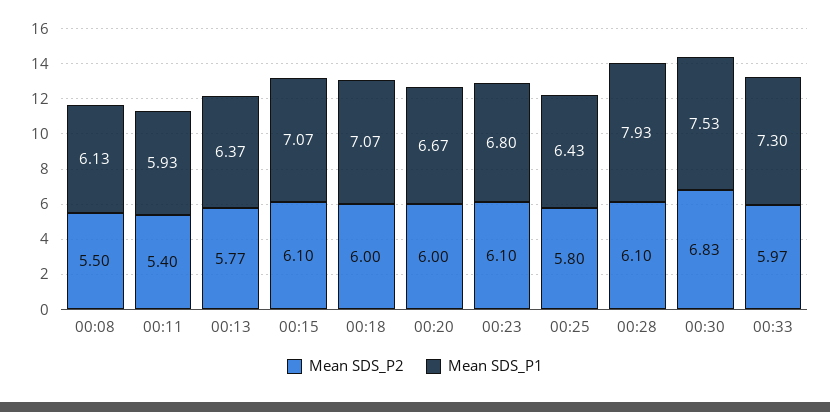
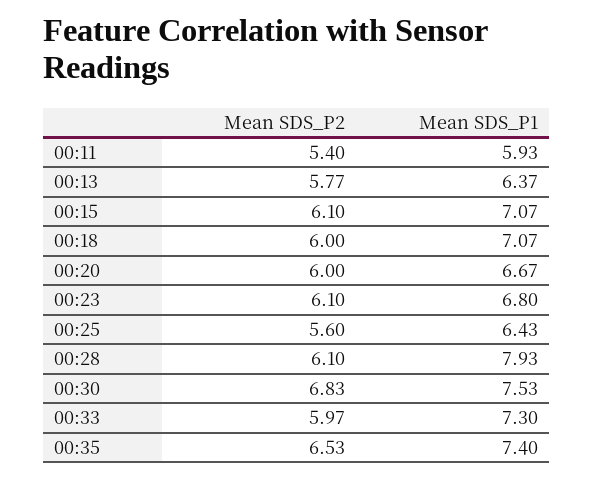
Mean SDS_P2, 00:08: 5.5 -> none
Mean SDS_P1, 00:08: 6.13 -> none
Mean SDS_P2, 00:25: 5.8 -> 5.6
Mean SDS_P2, 00:35: none -> 6.53
Mean SDS_P1, 00:35: none -> 7.4

